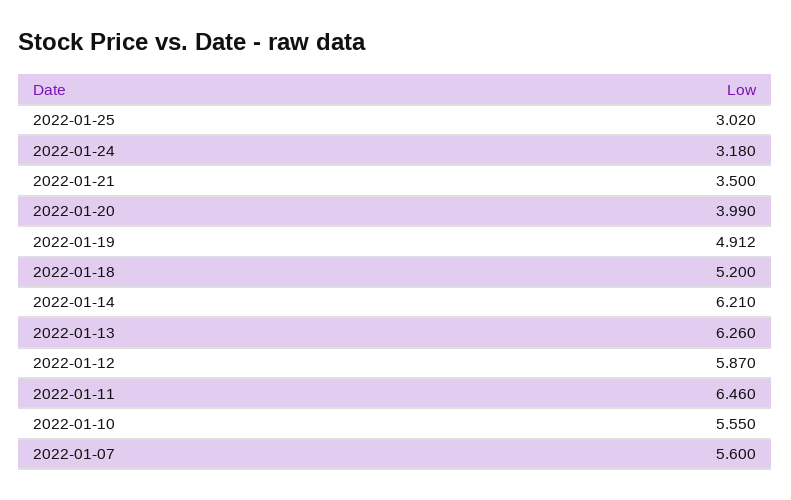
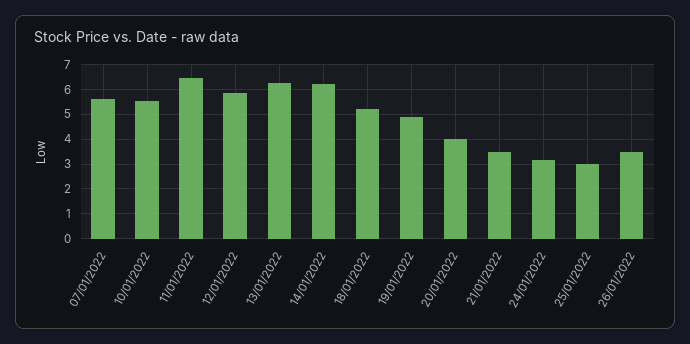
26/01/2022: none -> 3.5

